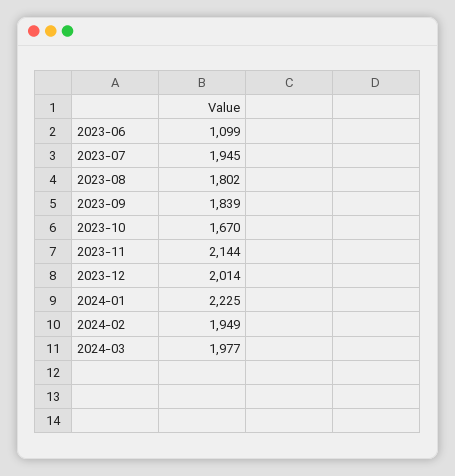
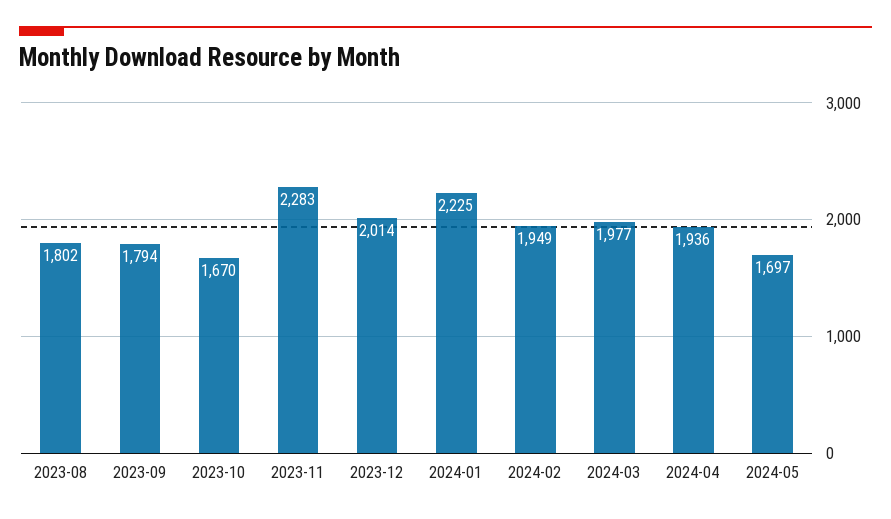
2023-06: 1099 -> none
2023-07: 1945 -> none
2023-09: 1839 -> 1794
2023-11: 2144 -> 2283
2024-04: none -> 1936
2024-05: none -> 1697

